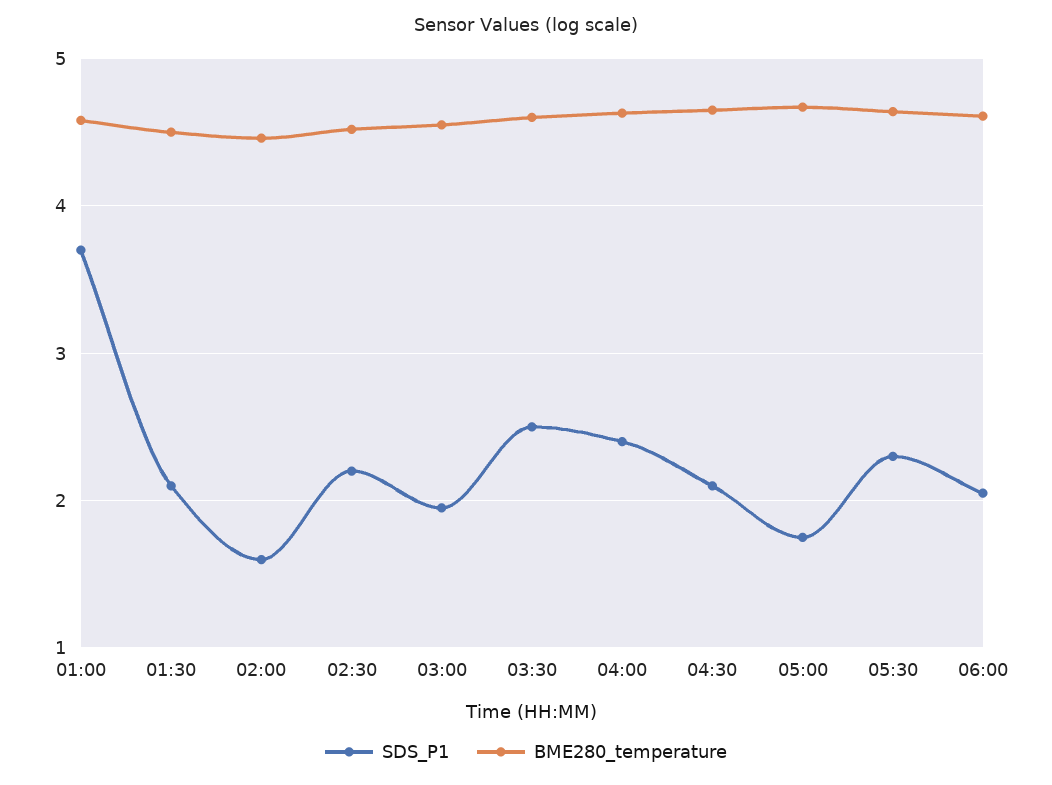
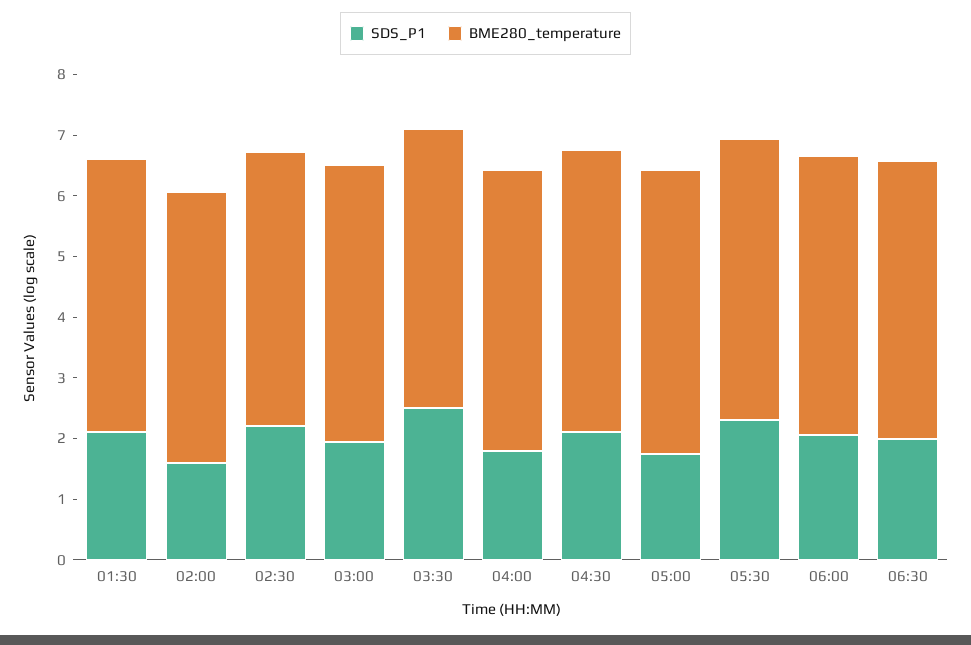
SDS_P1, 01:00: 3.7 -> none
BME280_temperature, 01:00: 4.6 -> none
SDS_P1, 04:00: 2.4 -> 1.8
SDS_P1, 06:30: none -> 2
BME280_temperature, 06:30: none -> 4.6

